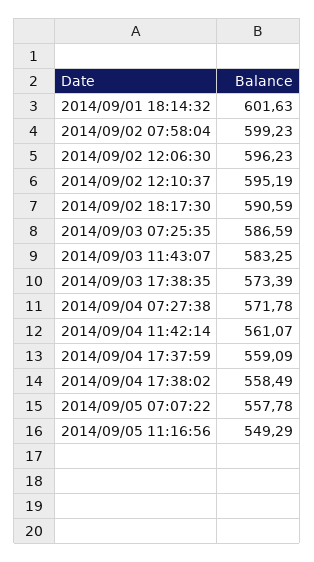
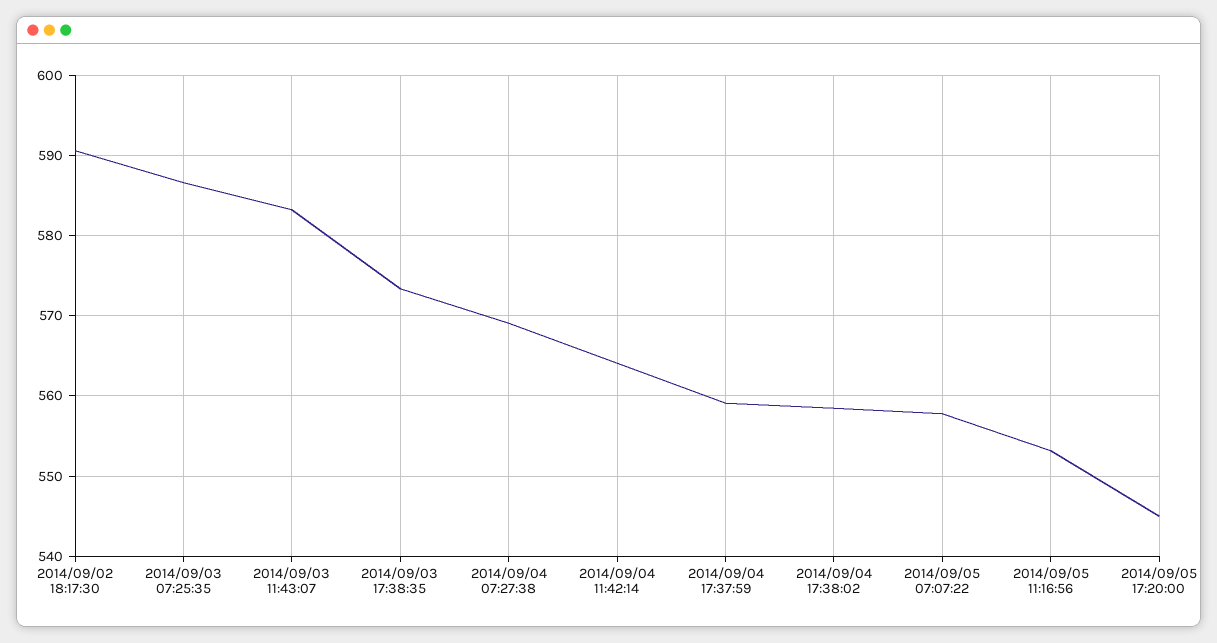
2014/09/01 18:14:32: 601.63 -> none
2014/09/02 07:58:04: 599.23 -> none
2014/09/02 12:06:30: 596.23 -> none
2014/09/02 12:10:37: 595.19 -> none
2014/09/04 07:27:38: 571.78 -> 569
2014/09/04 11:42:14: 561.07 -> 564
2014/09/05 11:16:56: 549.29 -> 553
2014/09/05 17:20:00: none -> 545

